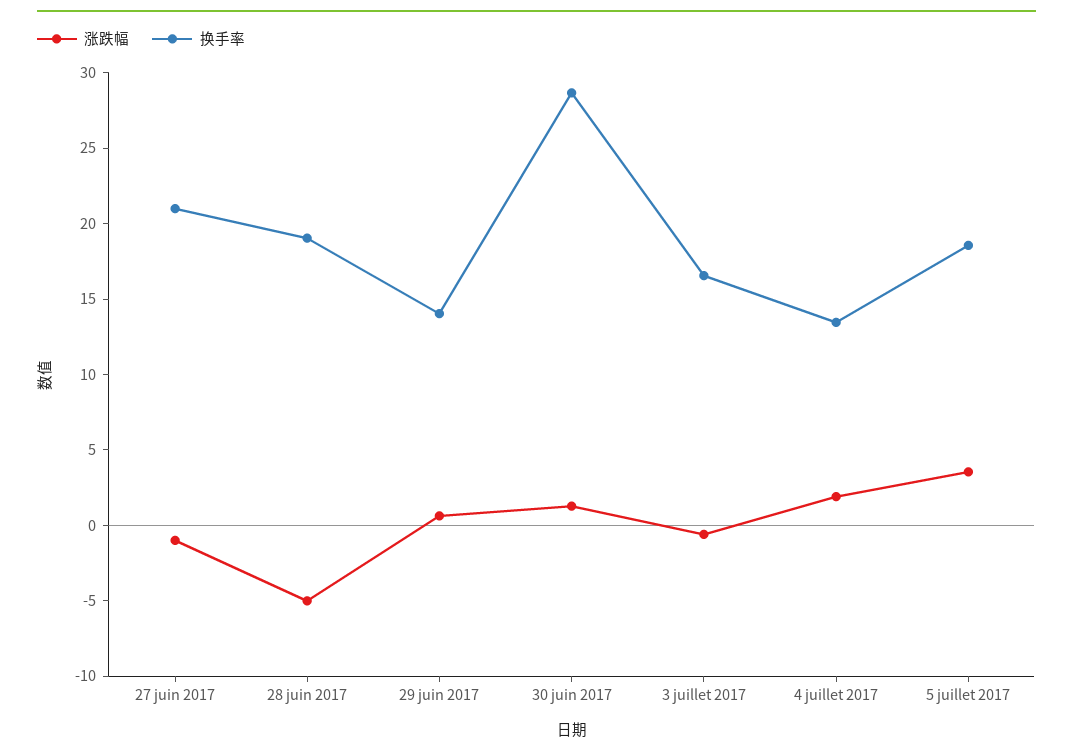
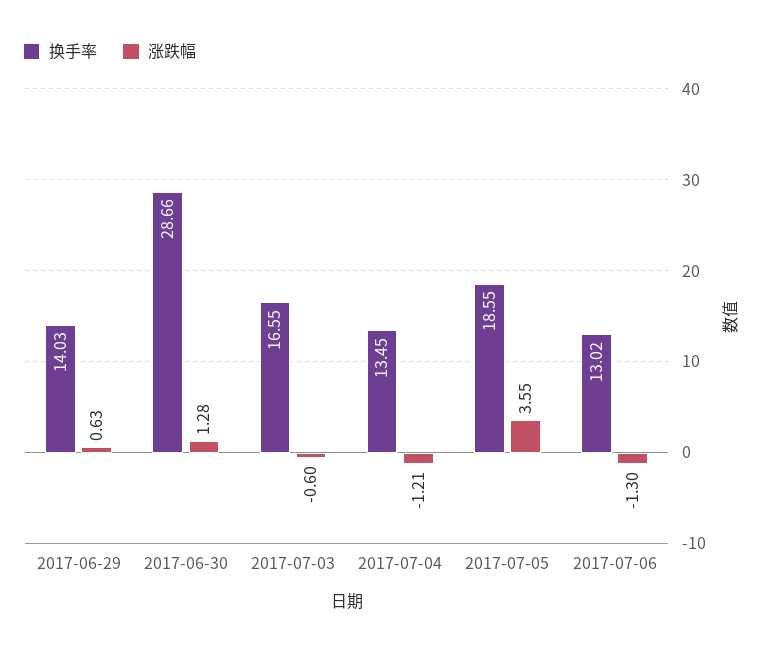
涨跌幅, 27 juin 2017: -1 -> none
换手率, 27 juin 2017: 21 -> none
涨跌幅, 28 juin 2017: -5 -> none
换手率, 28 juin 2017: 19 -> none
涨跌幅, 4 juillet 2017: 2 -> -1.21
换手率, 2017-07-06: none -> 13.02
涨跌幅, 2017-07-06: none -> -1.3

